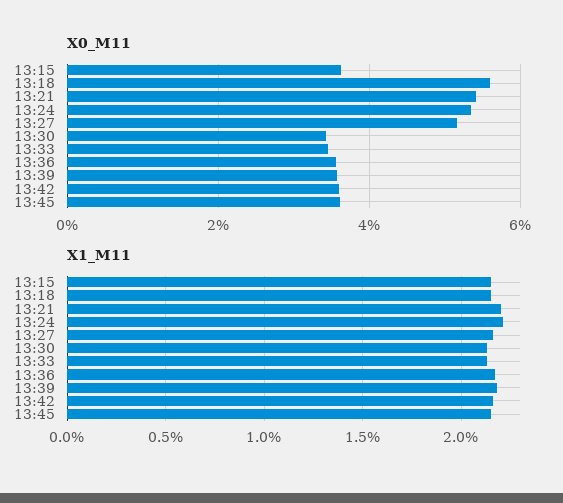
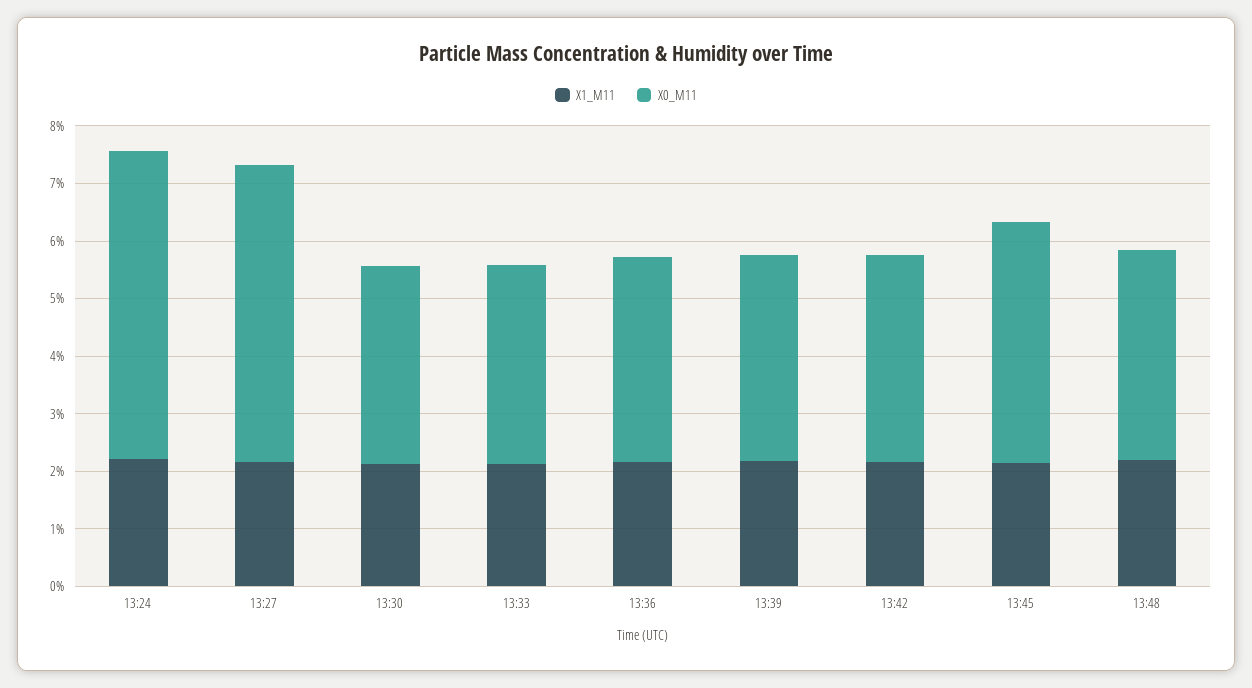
X0_M11, 13:15: 3.6 -> none
X0_M11, 13:18: 5.6 -> none
X0_M11, 13:21: 5.4 -> none
X0_M11, 13:45: 3.6 -> 4.2
X1_M11, 13:15: 2.15 -> none
X1_M11, 13:18: 2.15 -> none
X1_M11, 13:21: 2.2 -> none
X1_M11, 13:48: none -> 2.2
X0_M11, 13:48: none -> 3.6

